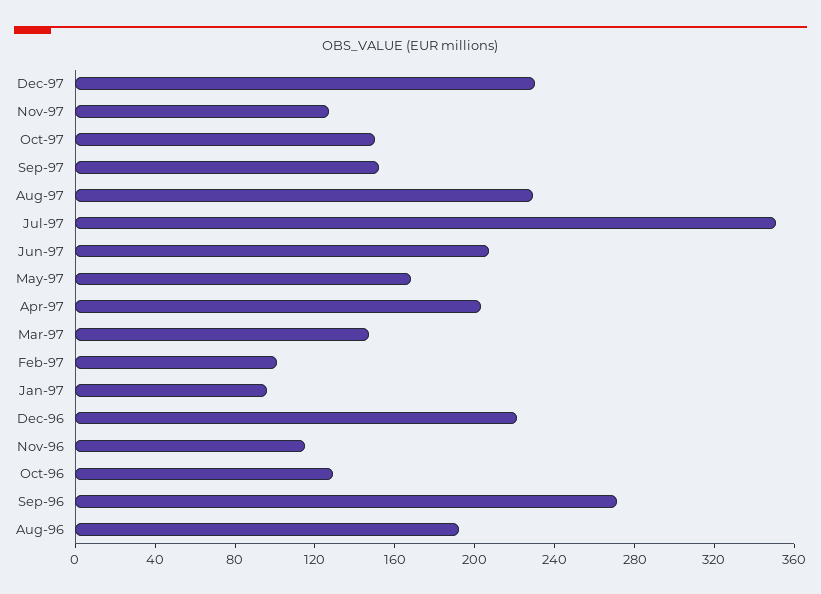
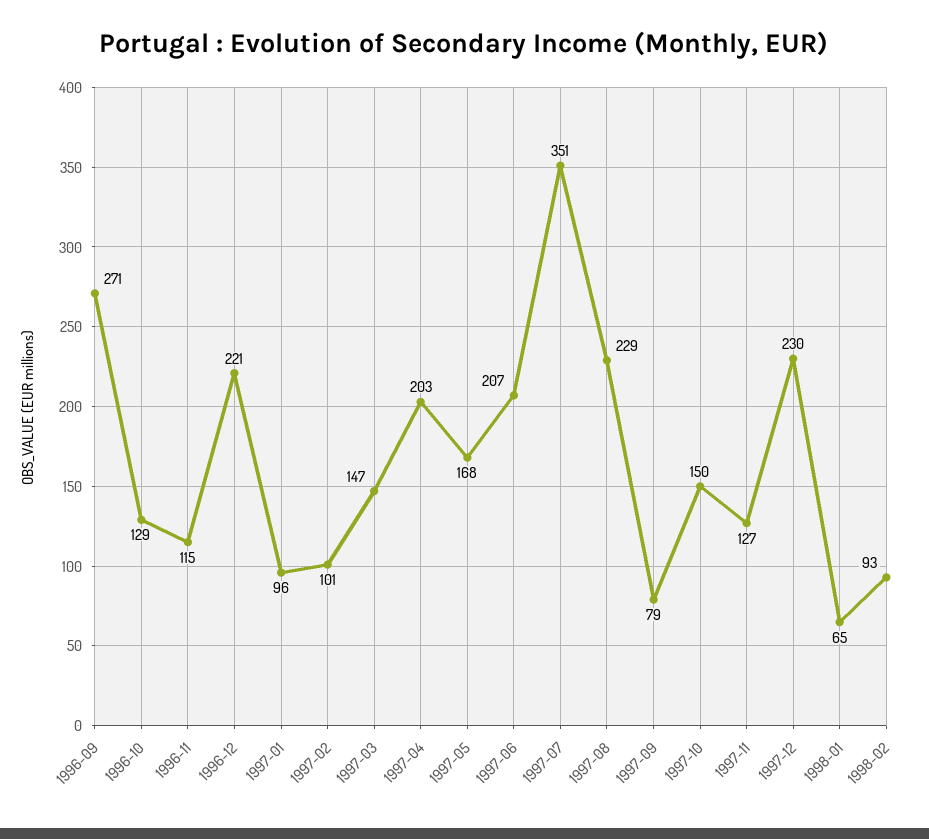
Sep-97: 150 -> 79
Aug-96: 190 -> none
1998-01: none -> 65
1998-02: none -> 93

